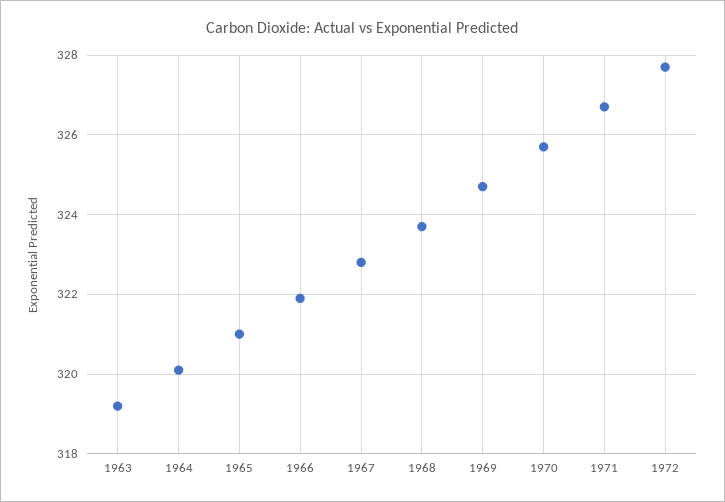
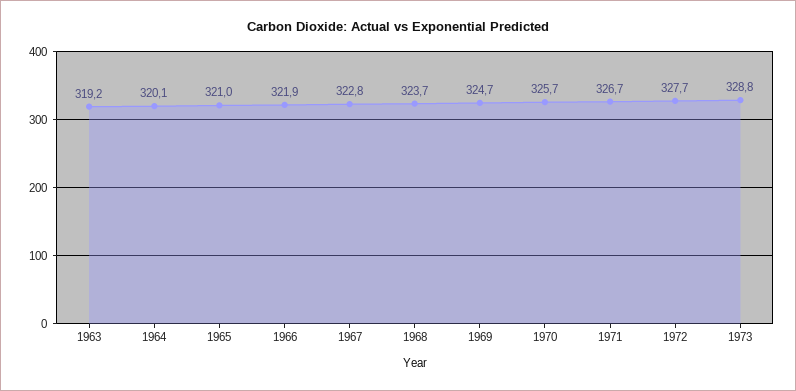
1973: none -> 328.8

